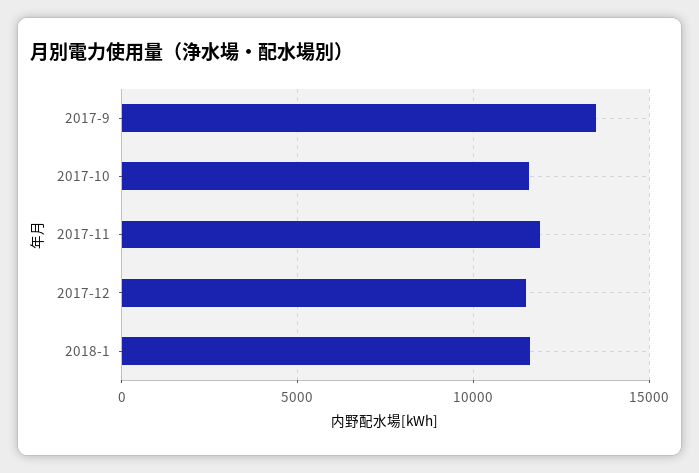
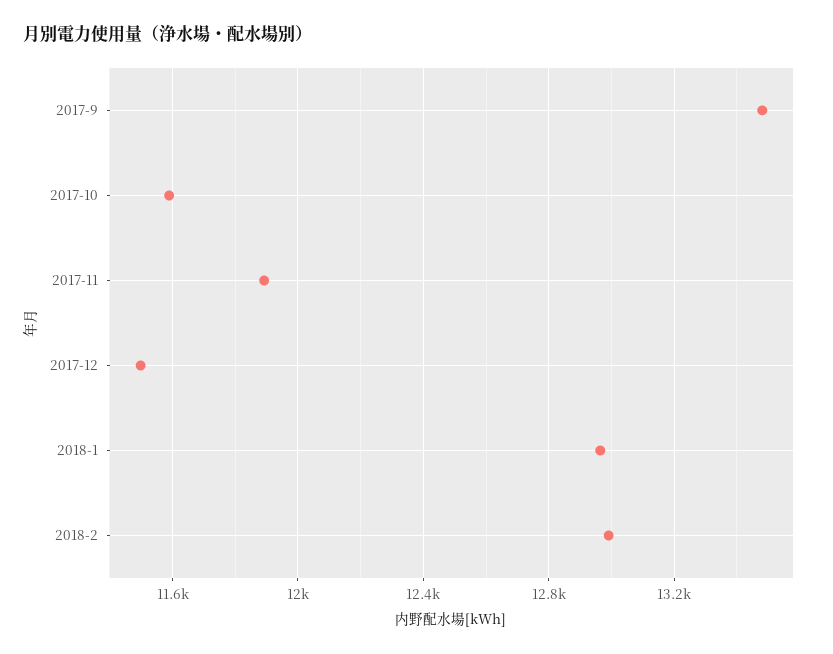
2018-1: 11500 -> 12950
2018-2: none -> 13000

